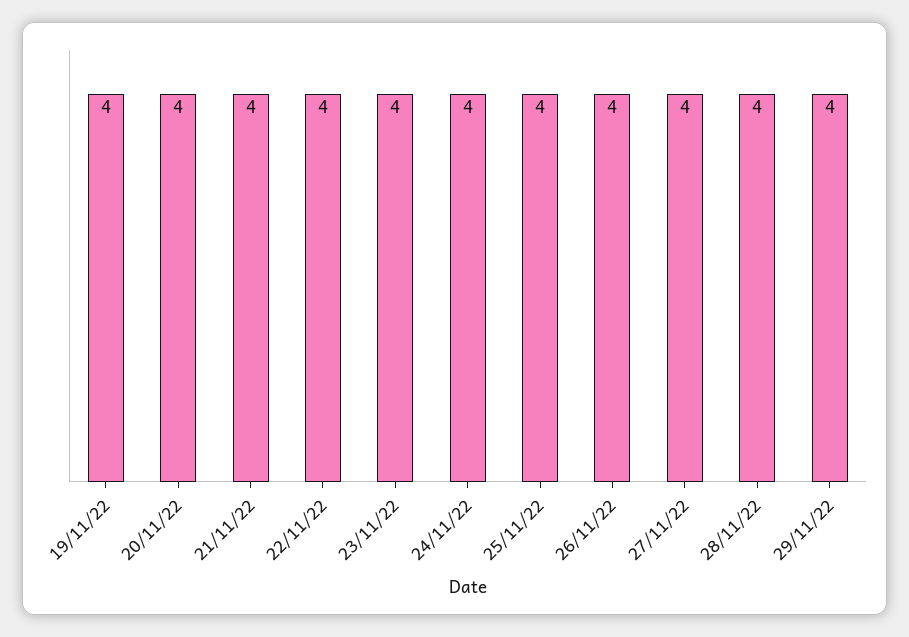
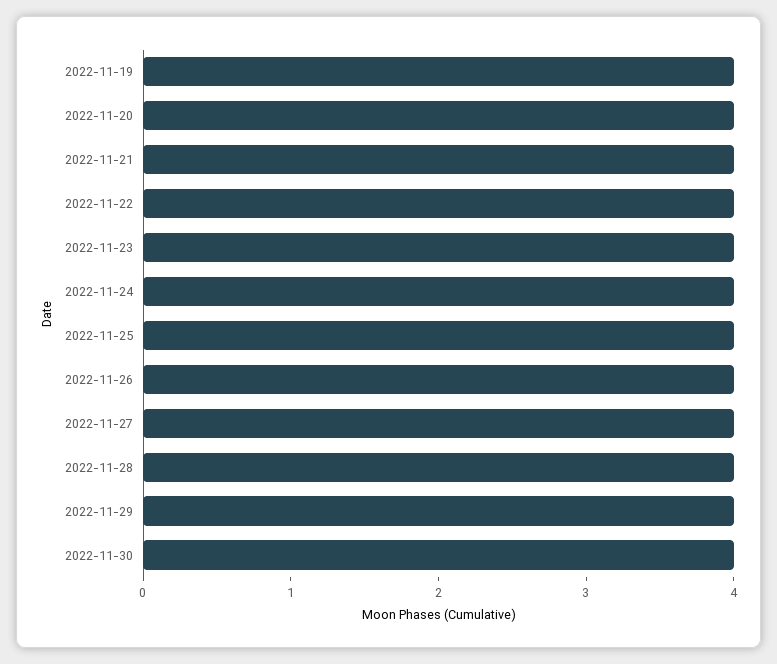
2022-11-30: none -> 4

